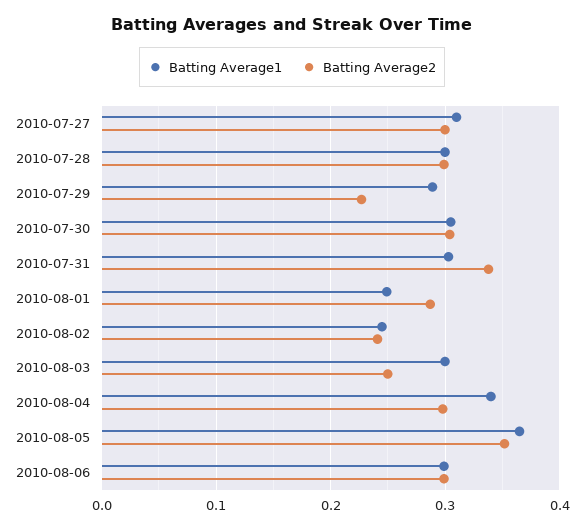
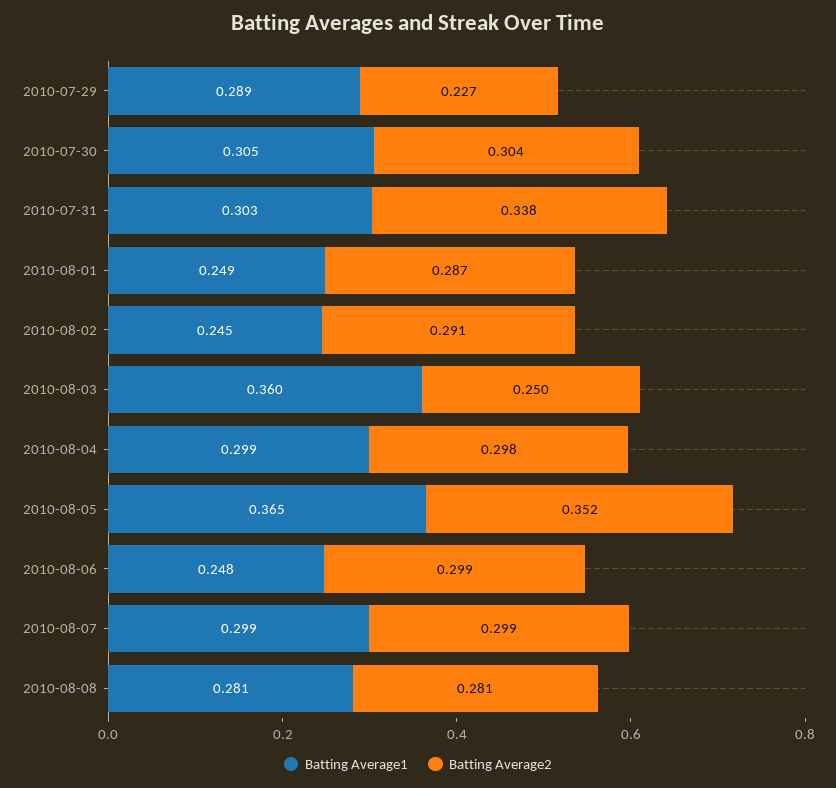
Batting Average1, 2010-07-27: 0.31 -> none
Batting Average2, 2010-07-27: 0.3 -> none
Batting Average1, 2010-07-28: 0.3 -> none
Batting Average2, 2010-07-28: 0.3 -> none
Batting Average2, 2010-08-02: 0.24 -> 0.291
Batting Average1, 2010-08-03: 0.3 -> 0.36
Batting Average1, 2010-08-04: 0.34 -> 0.299
Batting Average1, 2010-08-06: 0.3 -> 0.248
Batting Average1, 2010-08-07: none -> 0.299
Batting Average2, 2010-08-07: none -> 0.299
Batting Average1, 2010-08-08: none -> 0.281
Batting Average2, 2010-08-08: none -> 0.281

